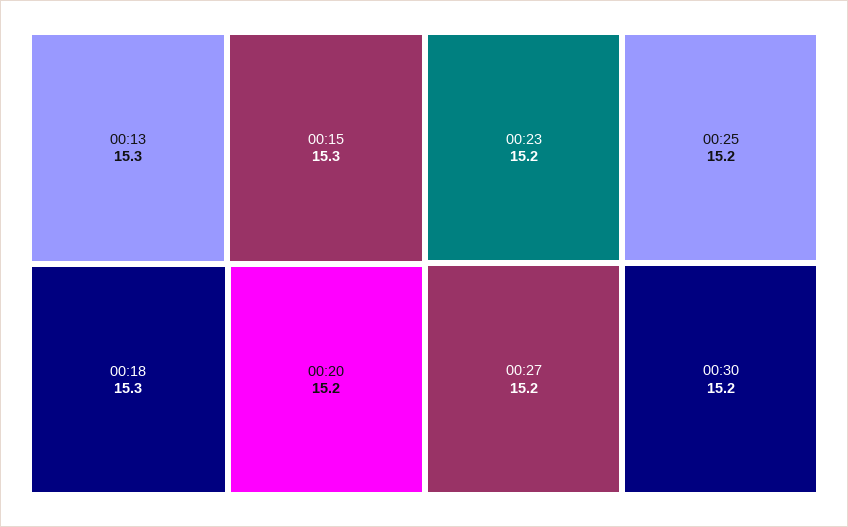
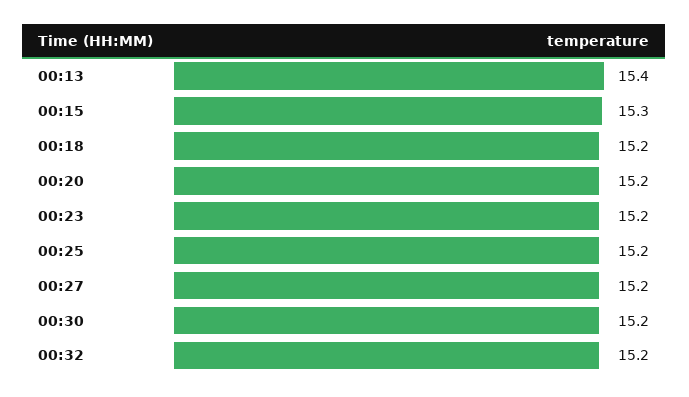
00:13: 15.3 -> 15.4
00:18: 15.3 -> 15.2
00:32: none -> 15.2

